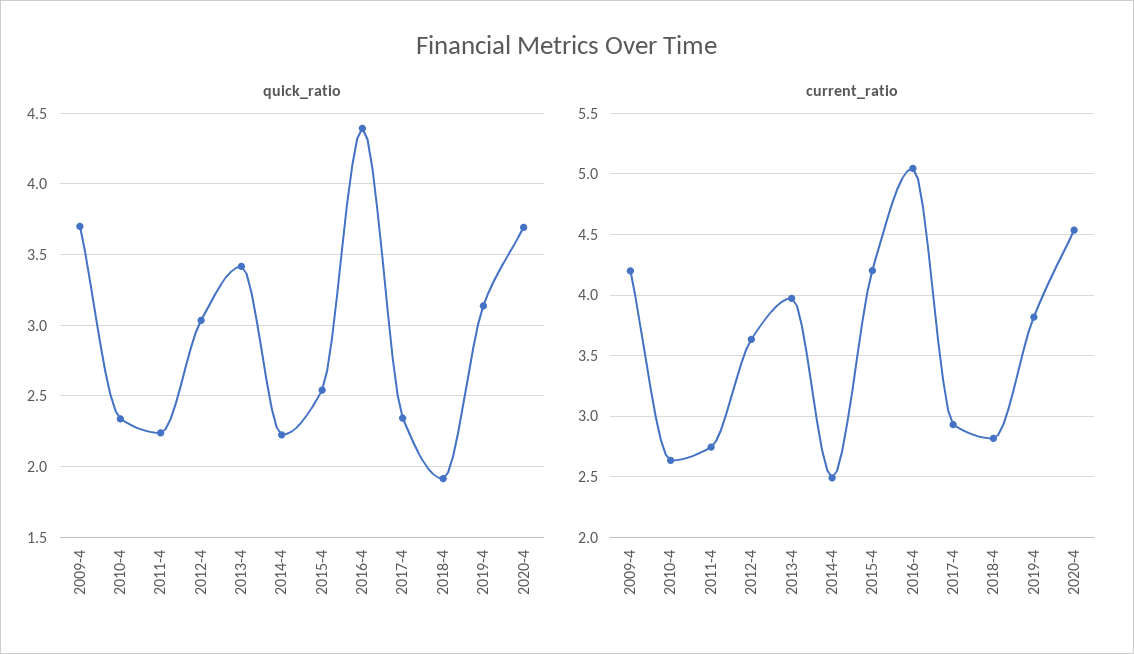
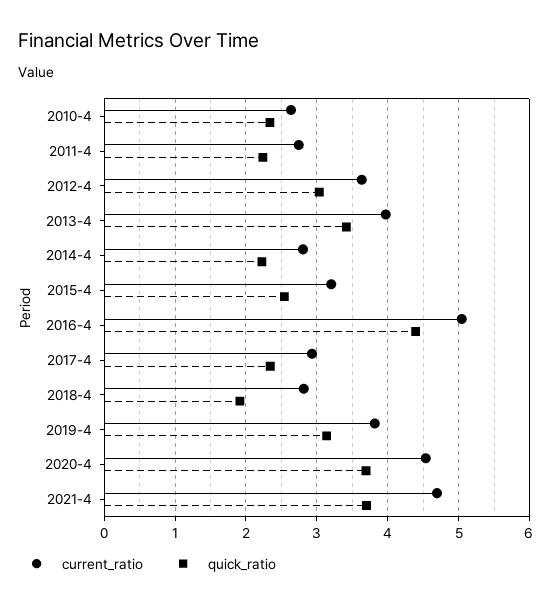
quick_ratio, 2009-4: 3.7 -> none
current_ratio, 2009-4: 4.2 -> none
current_ratio, 2014-4: 2.5 -> 2.8
current_ratio, 2015-4: 4.2 -> 3.2
current_ratio, 2021-4: none -> 4.7
quick_ratio, 2021-4: none -> 3.7

